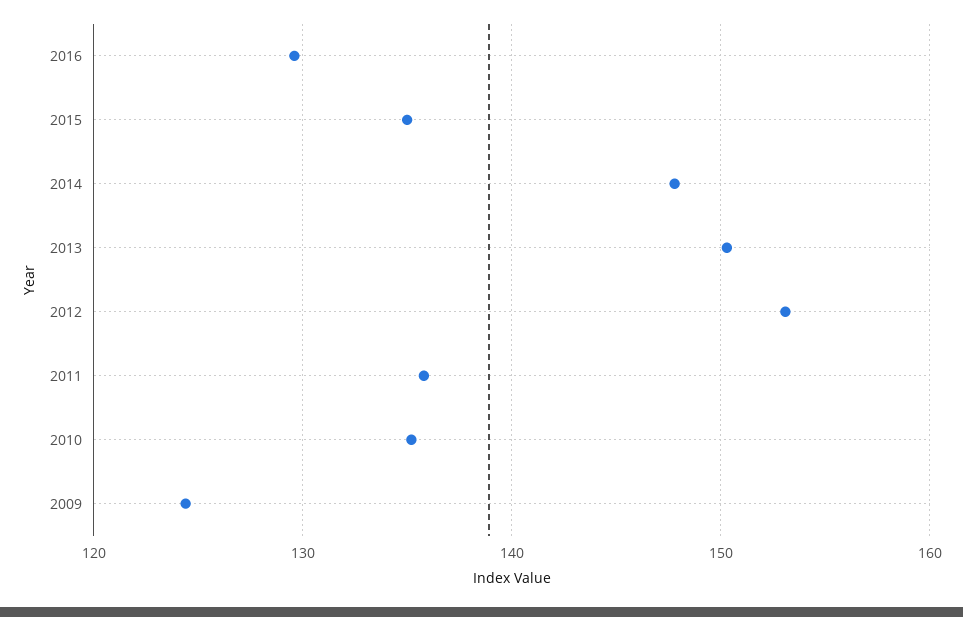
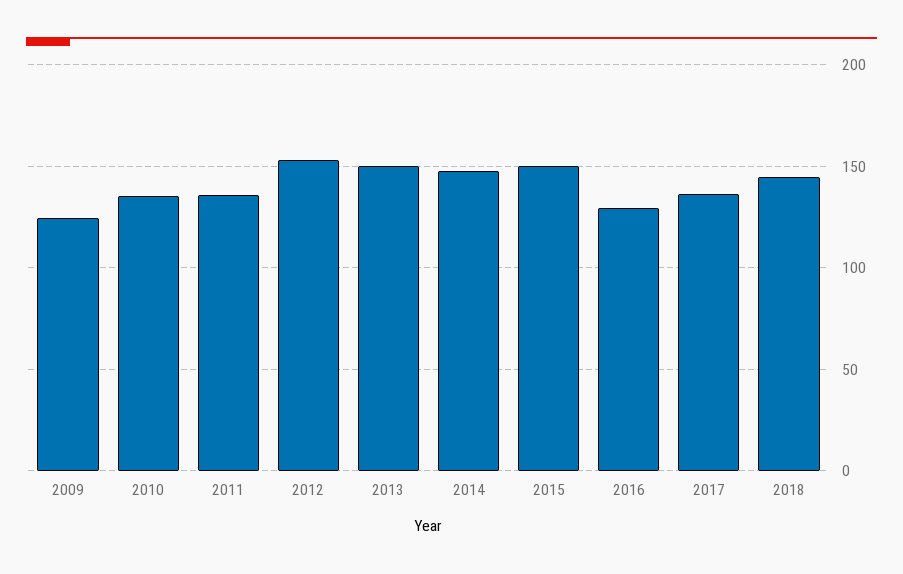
2015: 135 -> 150
2017: none -> 135
2018: none -> 145

